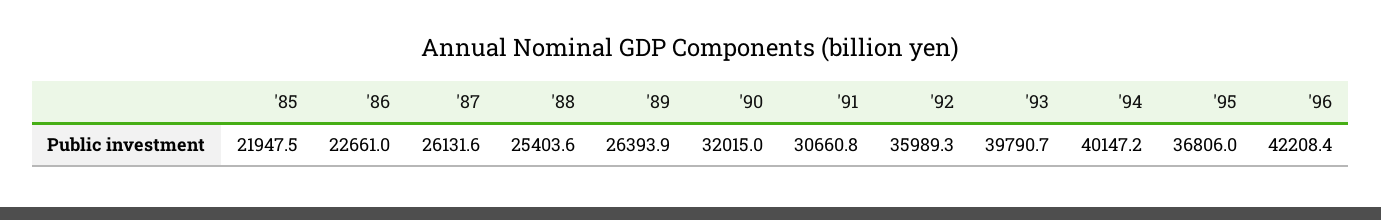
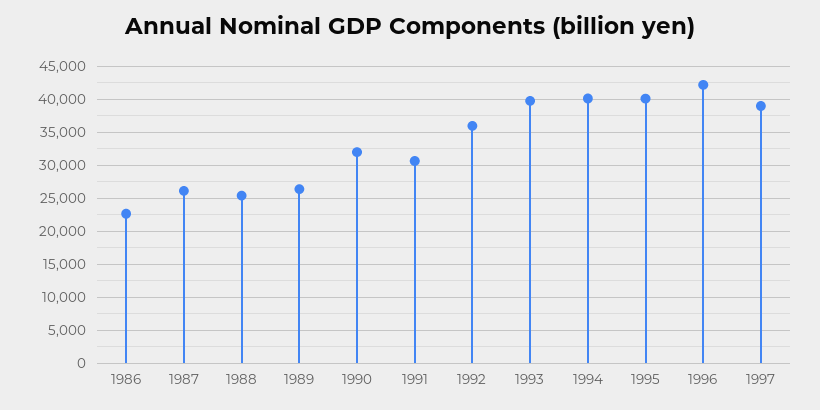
'85: 21947.5 -> none
'95: 36806 -> 40000
1997: none -> 39000

